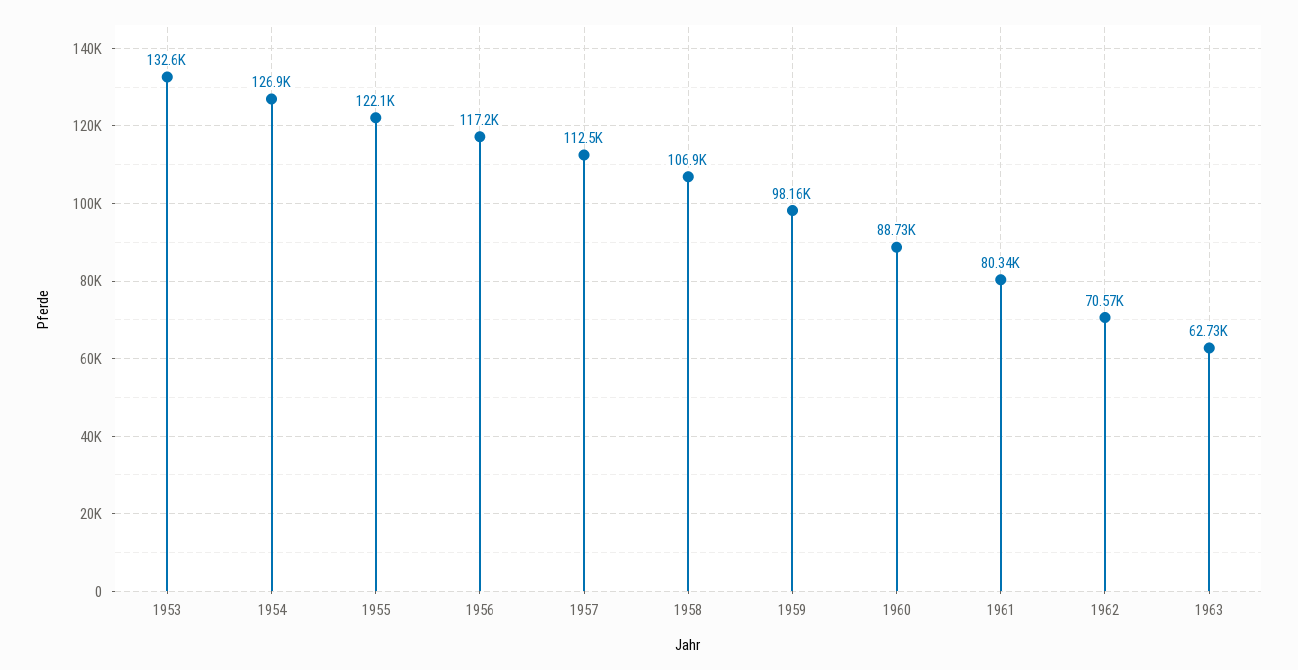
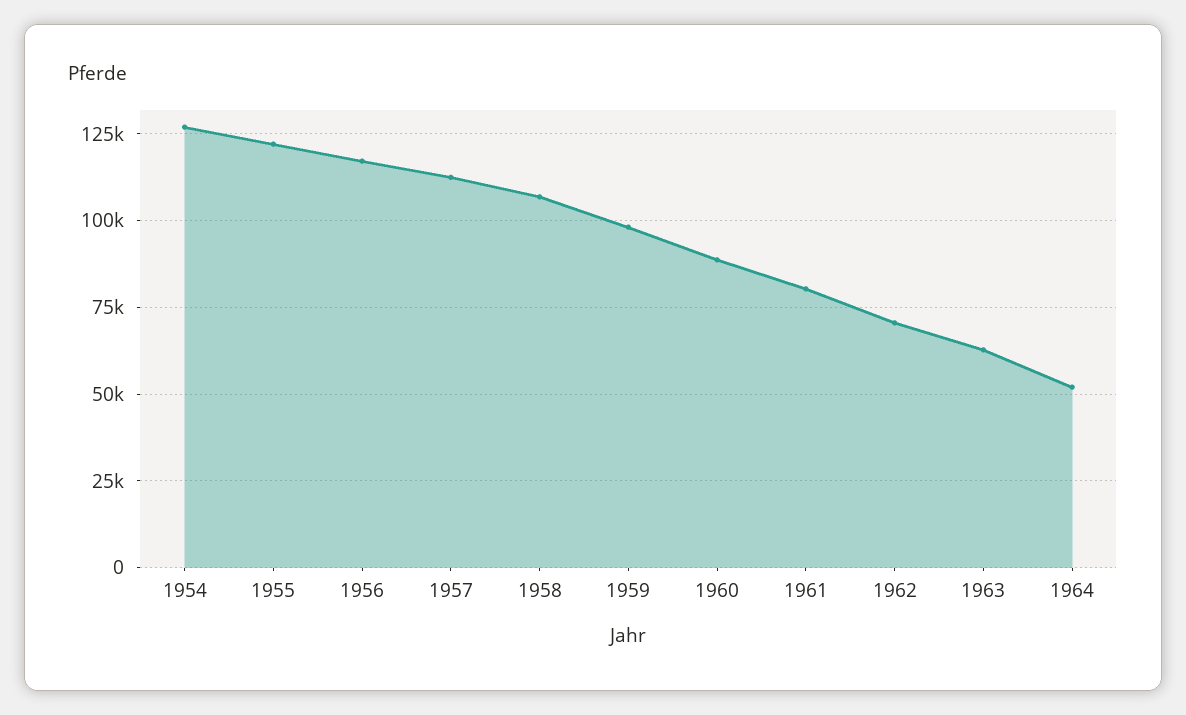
1953: 132600 -> none
1964: none -> 52500

